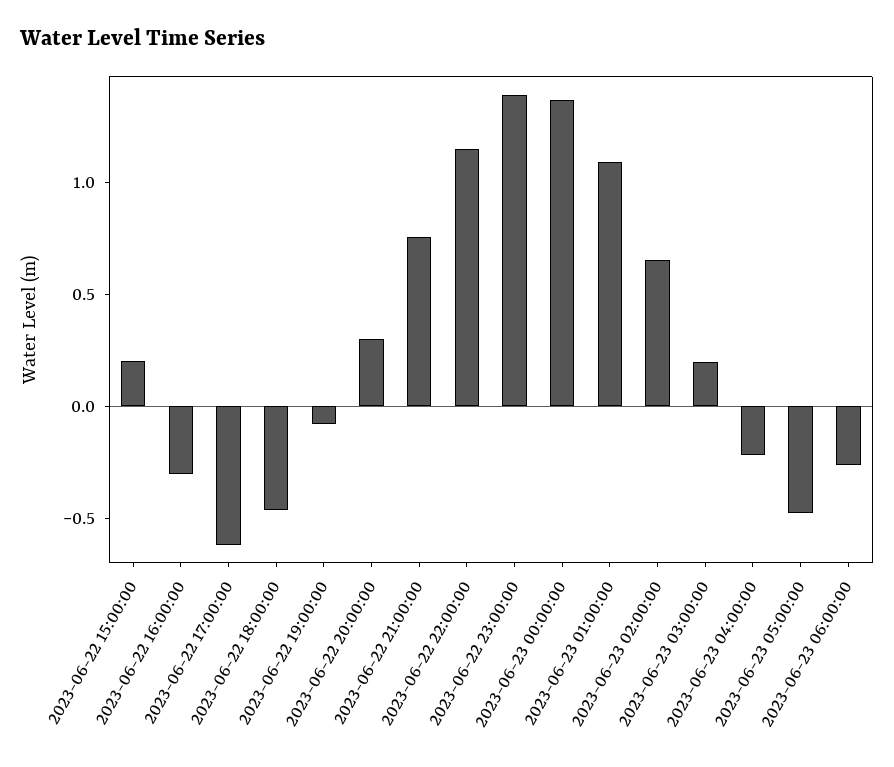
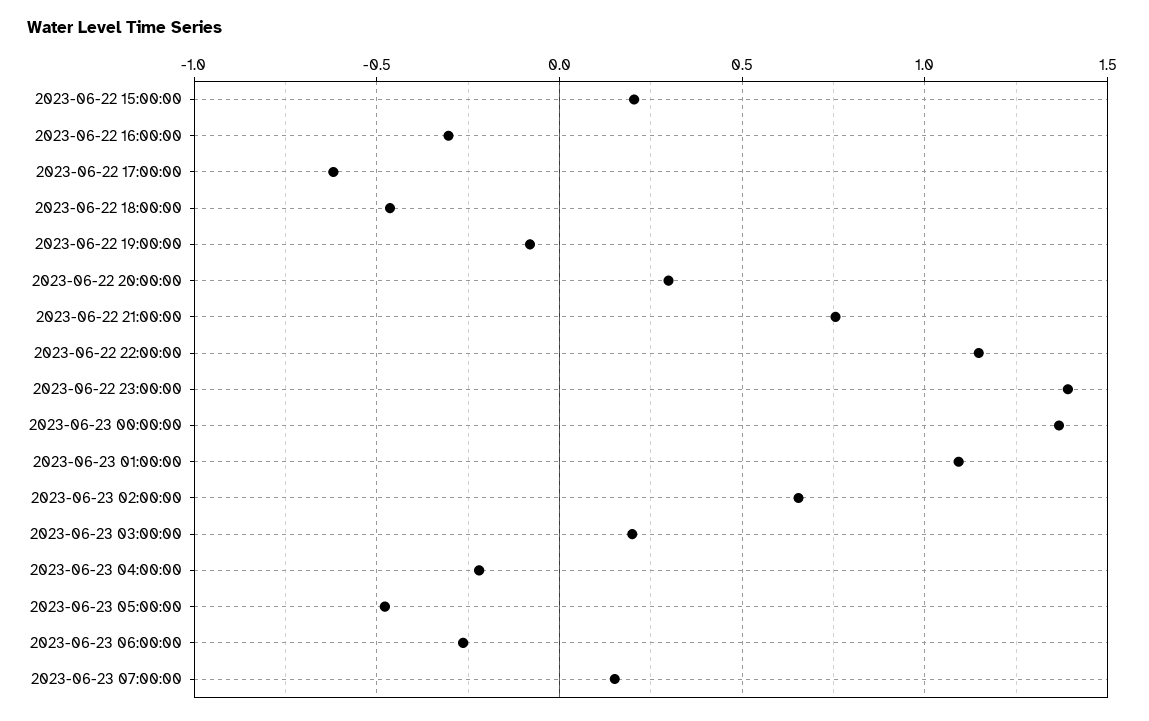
2023-06-23 07:00:00: none -> 0.15

